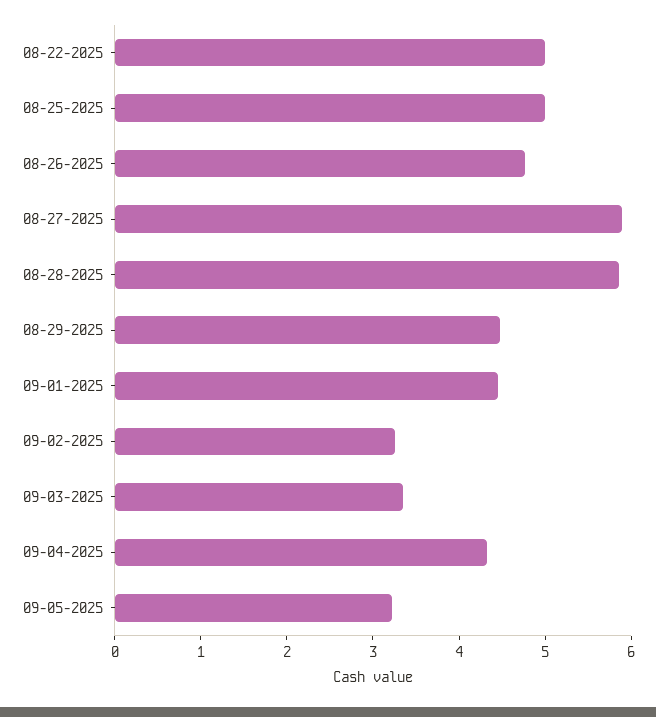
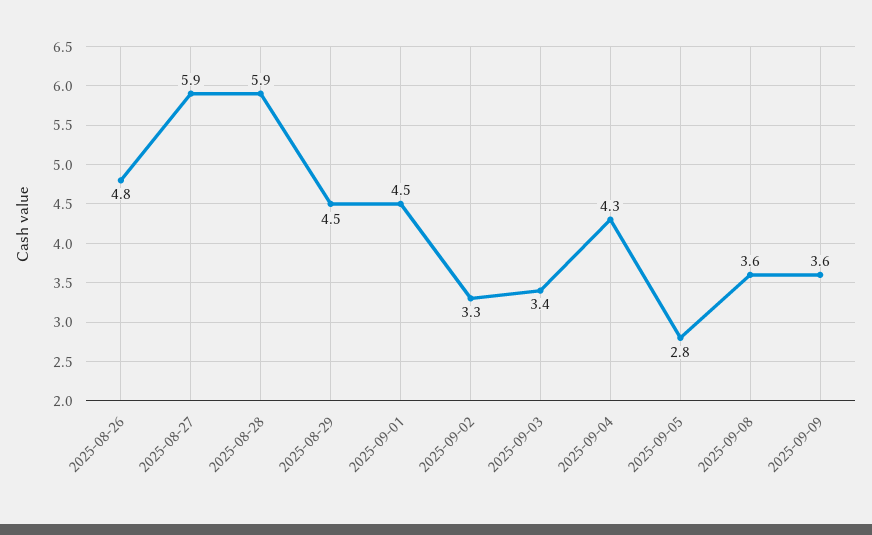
08-22-2025: 5 -> none
08-25-2025: 5 -> none
09-05-2025: 3.2 -> 2.8
2025-09-08: none -> 3.6
2025-09-09: none -> 3.6

